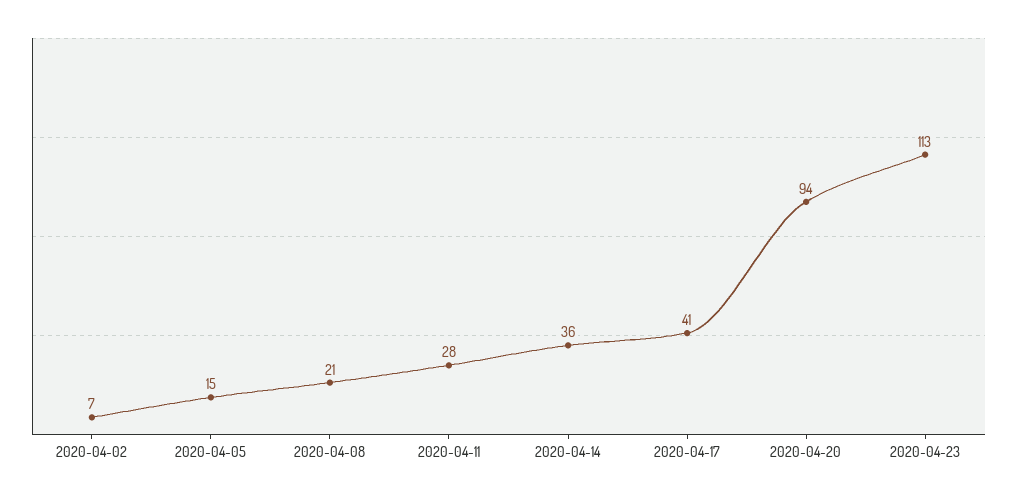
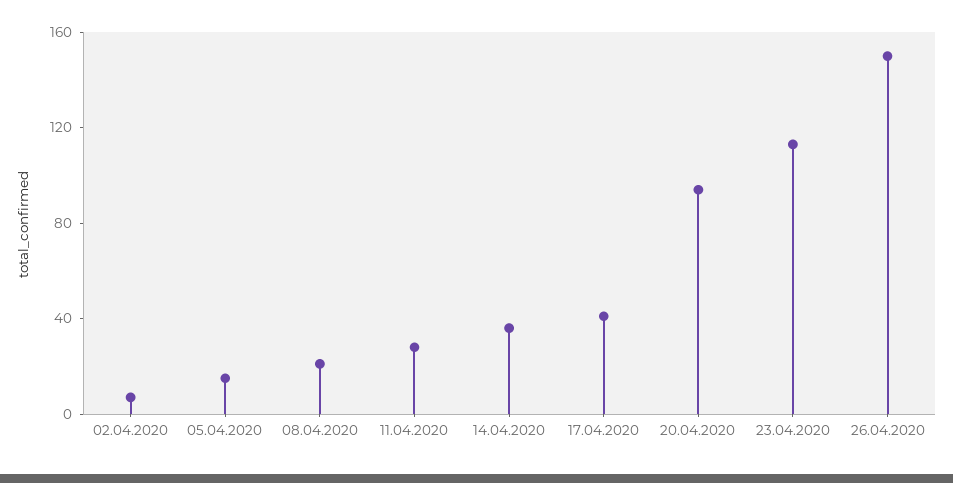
26.04.2020: none -> 150

